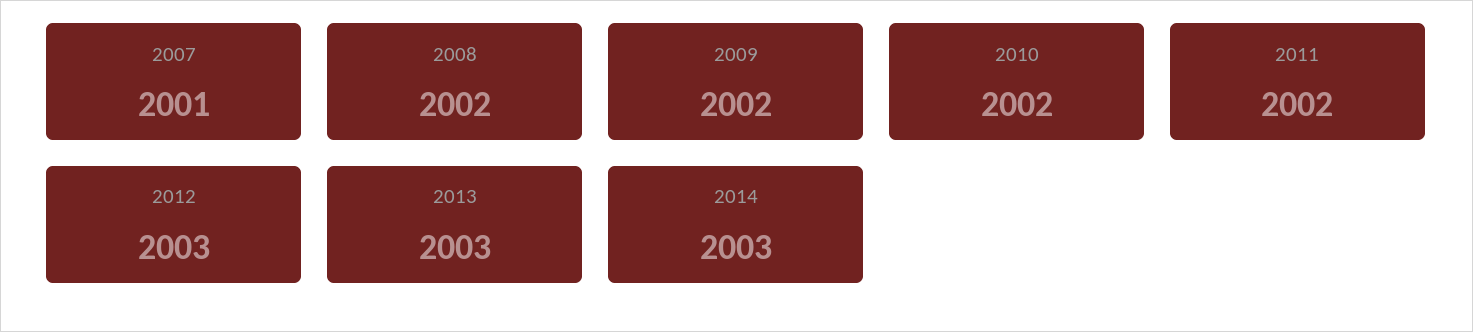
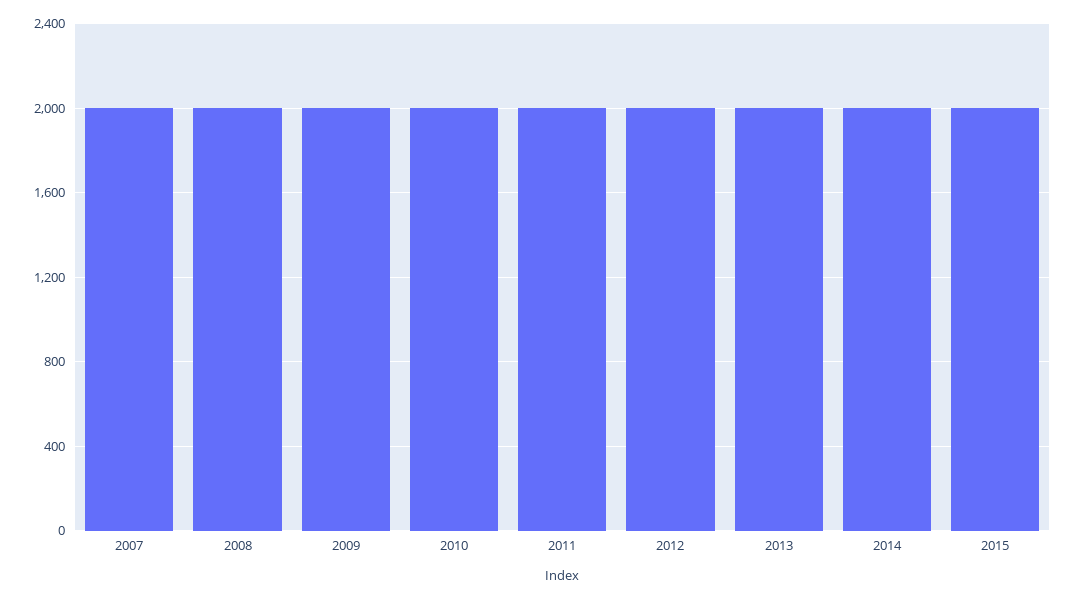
2015: none -> 2000

